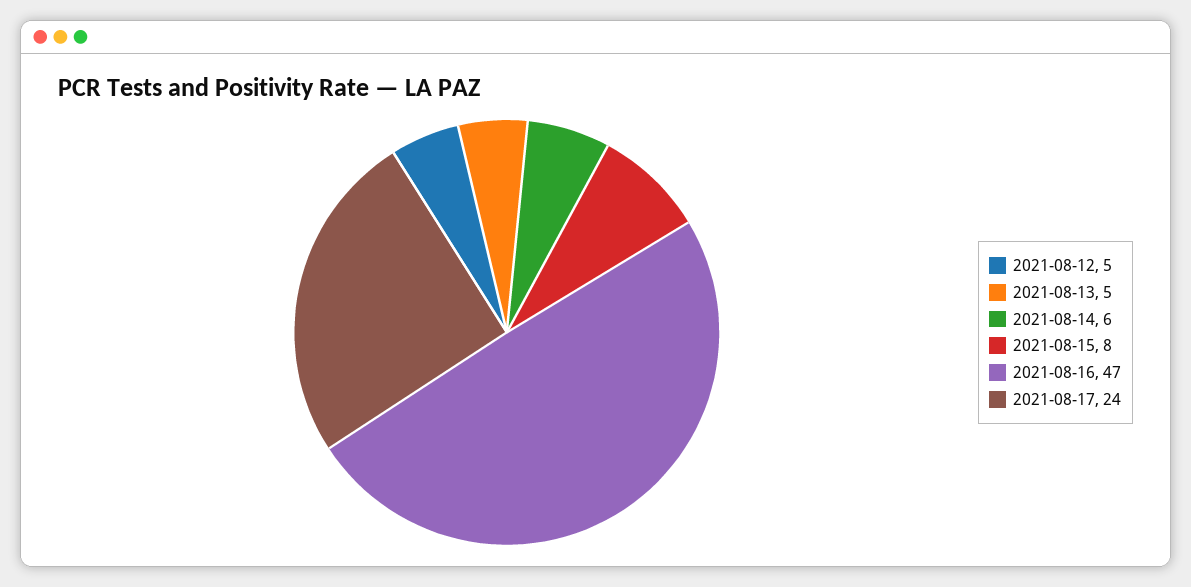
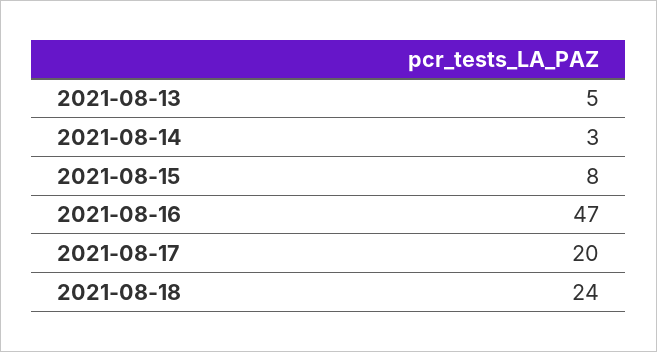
2021-08-12: 5 -> none
2021-08-14: 6 -> 3
2021-08-17: 24 -> 20
2021-08-18: none -> 24

